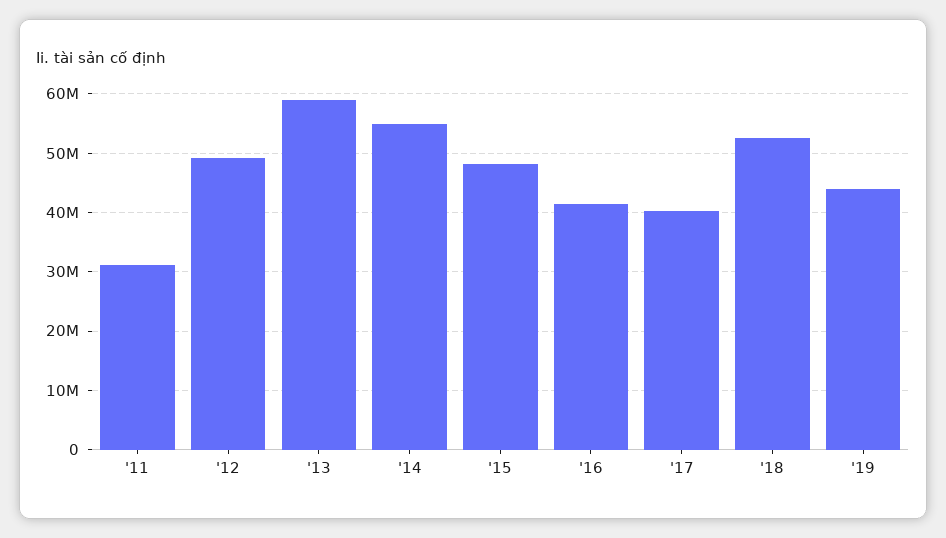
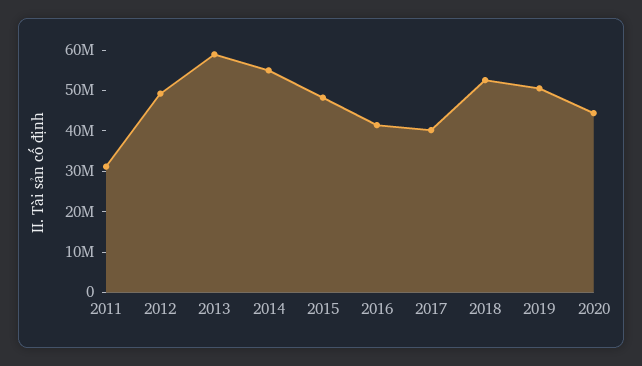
'19: 44000000 -> 50000000
2020: none -> 44000000

